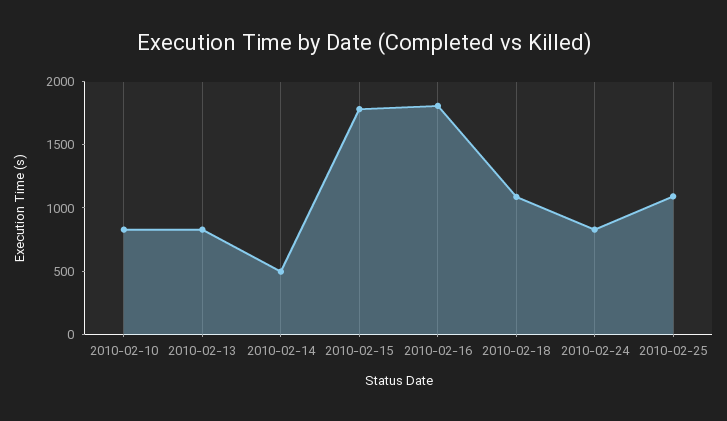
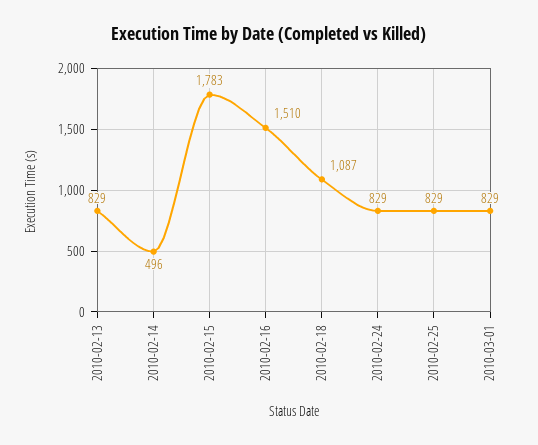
2010-02-10: 800 -> none
2010-02-16: 1800 -> 1510
2010-02-25: 1100 -> 829
2010-03-01: none -> 829

